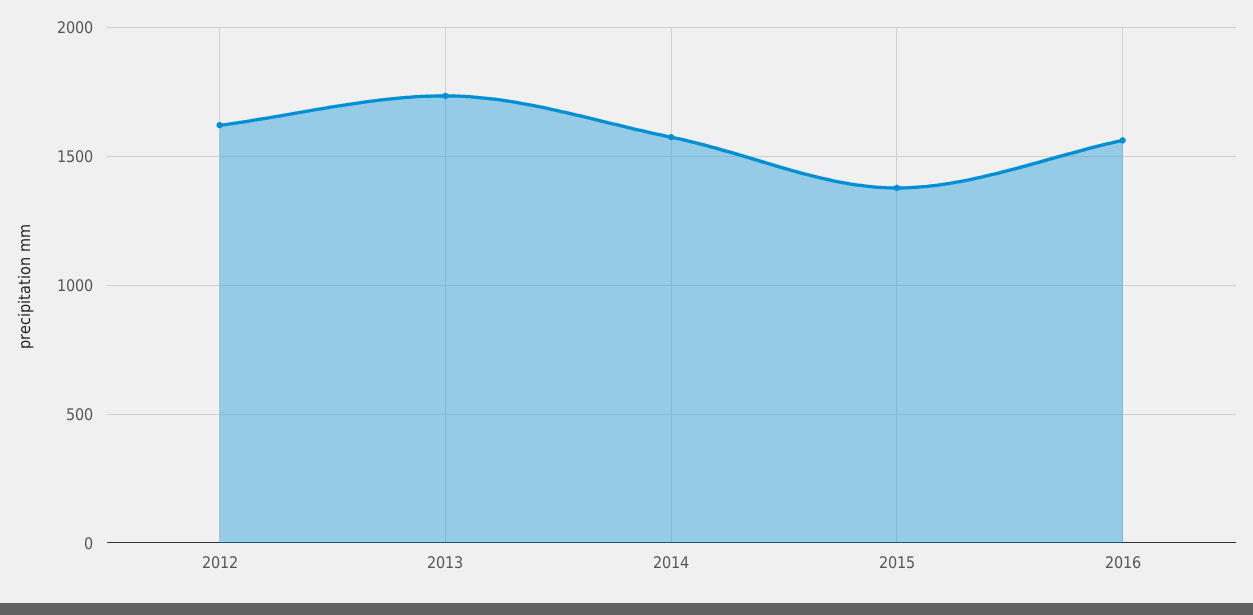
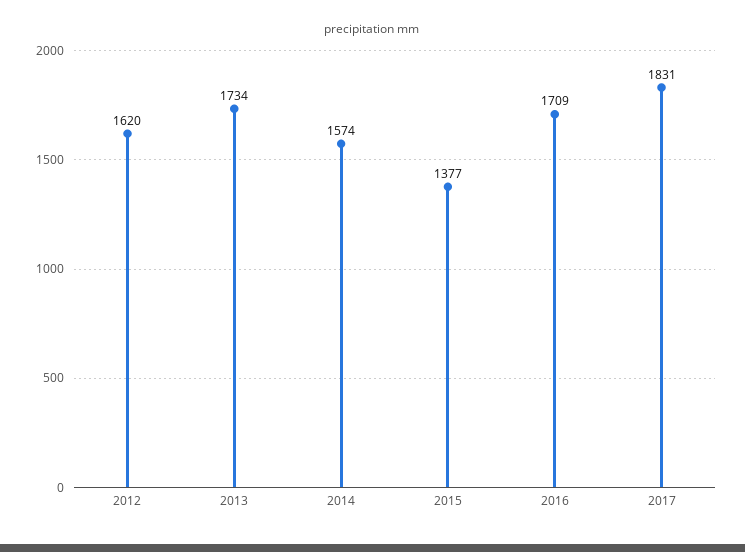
2016: 1550 -> 1709
2017: none -> 1831

